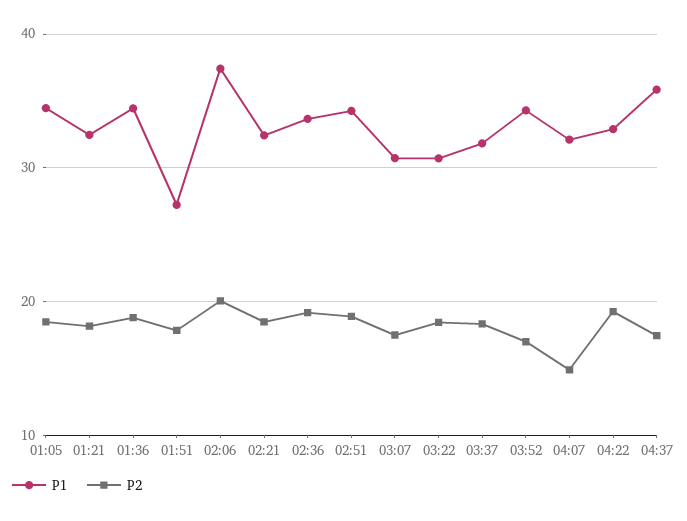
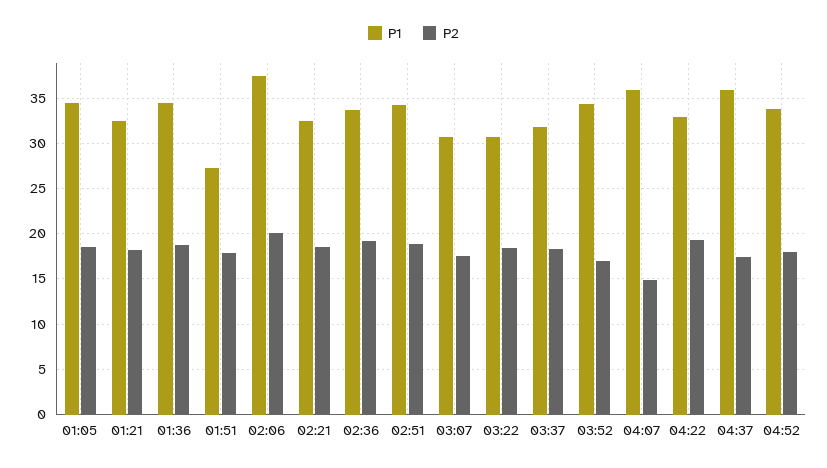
P1, 04:07: 32 -> 36
P1, 04:52: none -> 34
P2, 04:52: none -> 18

